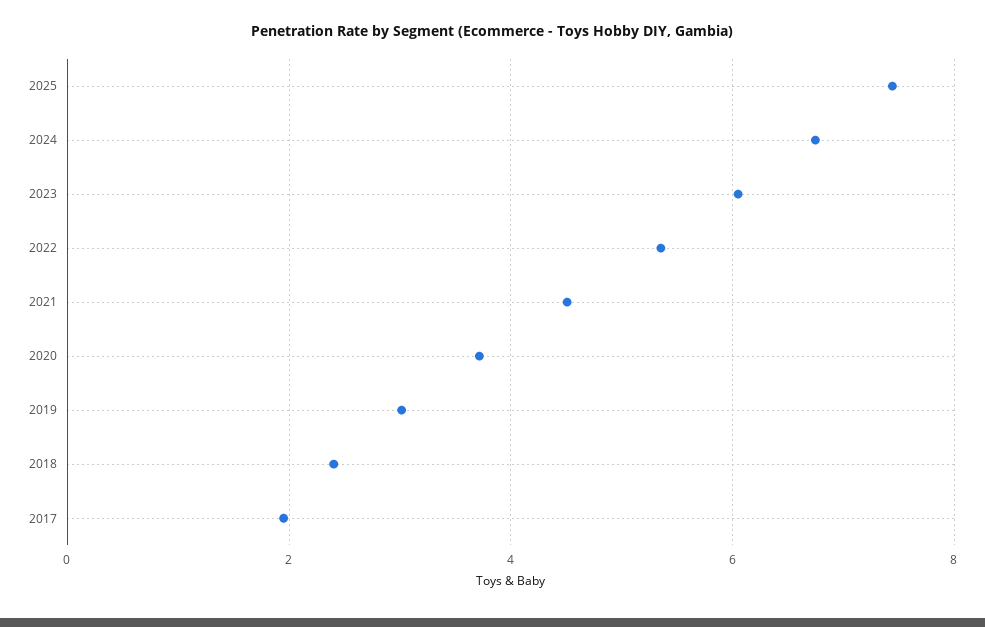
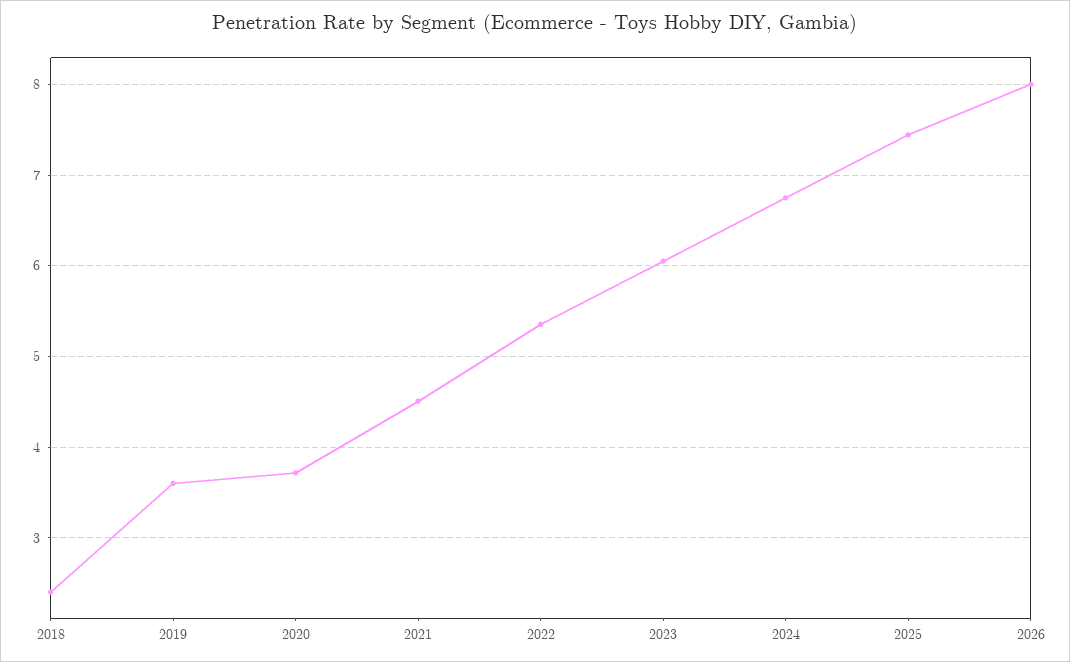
2019: 3 -> 3.6
2017: 2 -> none
2026: none -> 8

